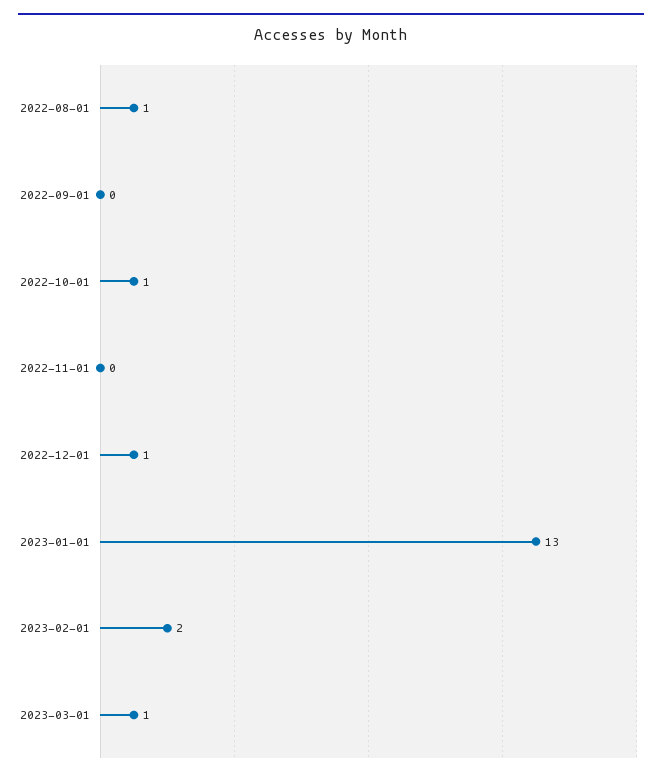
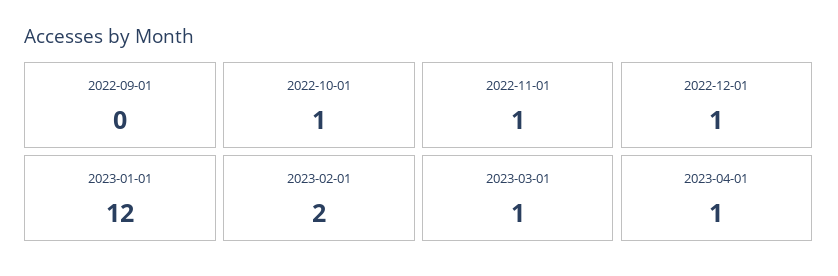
2022-08-01: 1 -> none
2022-11-01: 0 -> 1
2023-01-01: 13 -> 12
2023-04-01: none -> 1

